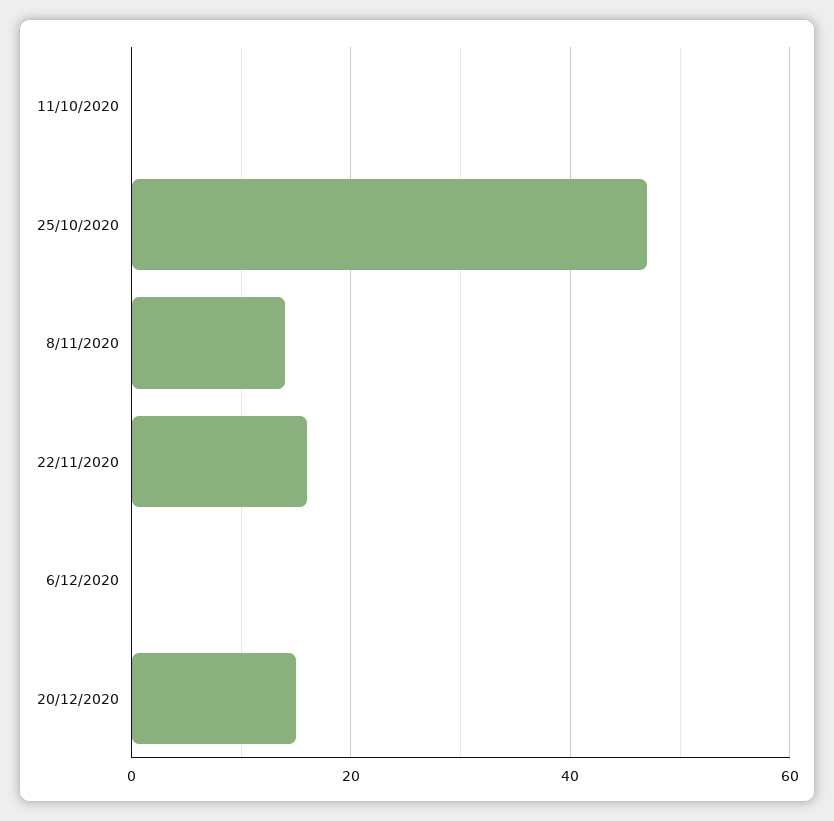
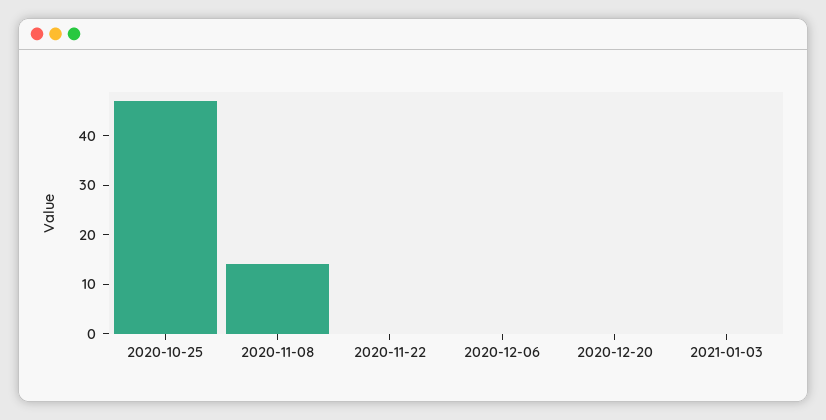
11/10/2020: 0 -> none
22/11/2020: 15 -> 0
20/12/2020: 15 -> 0
2021-01-03: none -> 0

